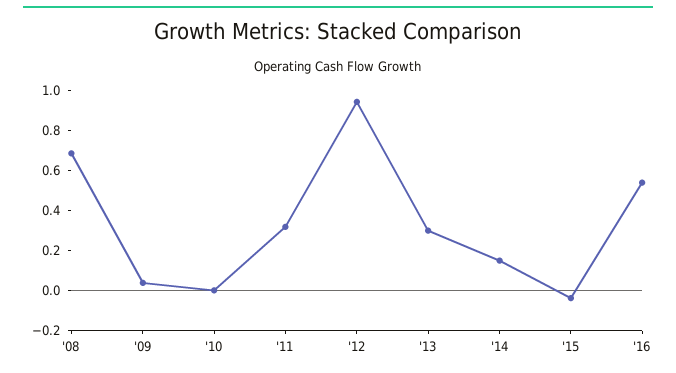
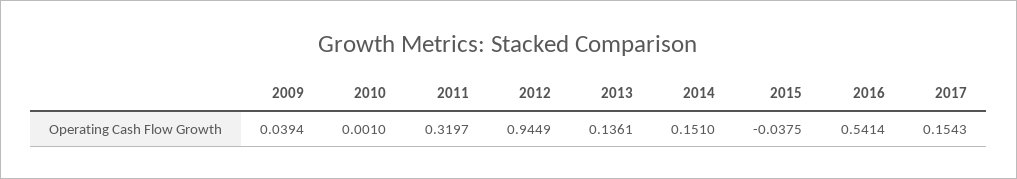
'08: 0.7 -> none
'13: 0.3 -> 0.1361
2017: none -> 0.1543

